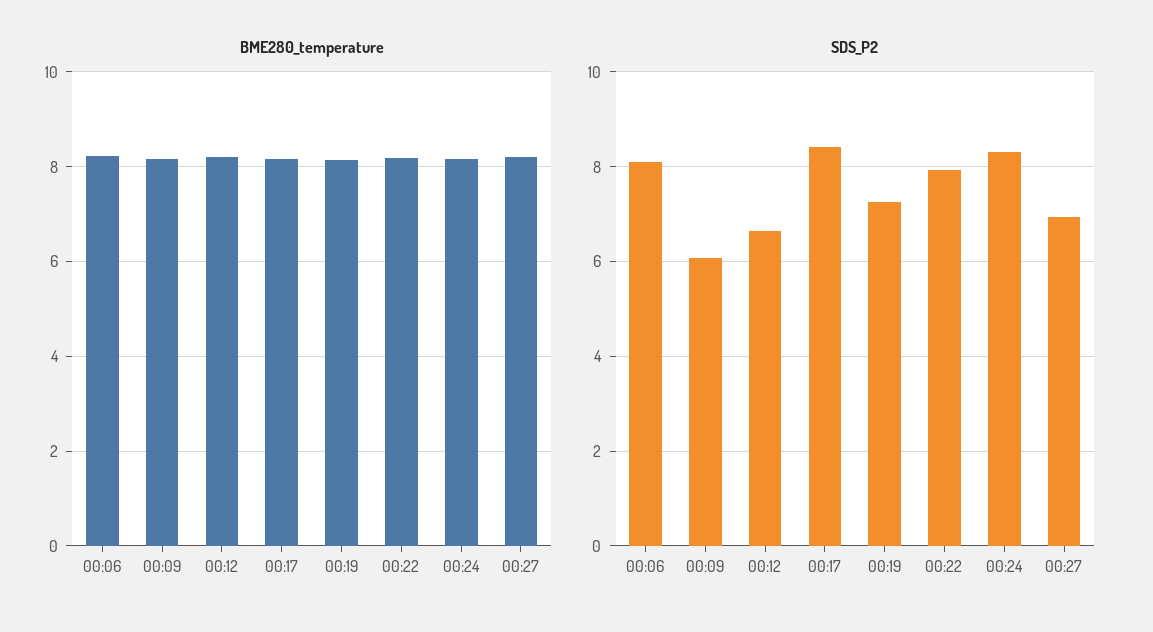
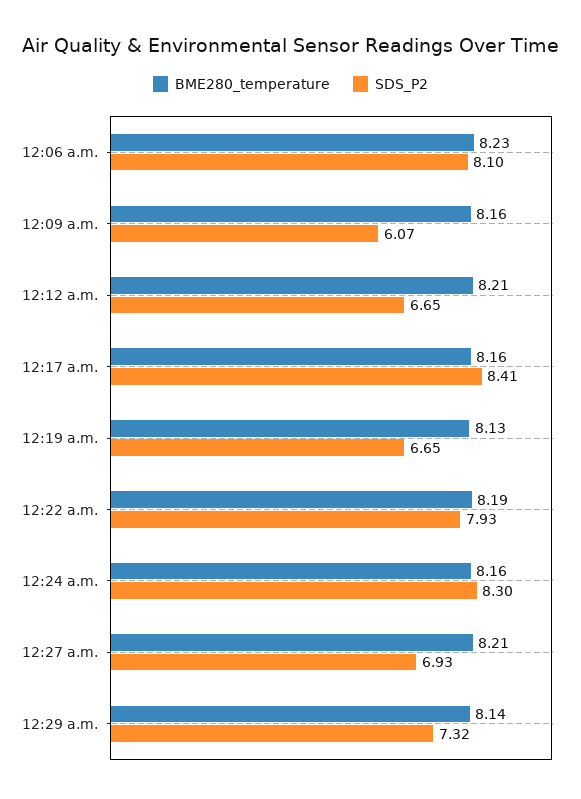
SDS_P2, 00:19: 7.2 -> 6.65
BME280_temperature, 12:29 a.m.: none -> 8.14
SDS_P2, 12:29 a.m.: none -> 7.32

